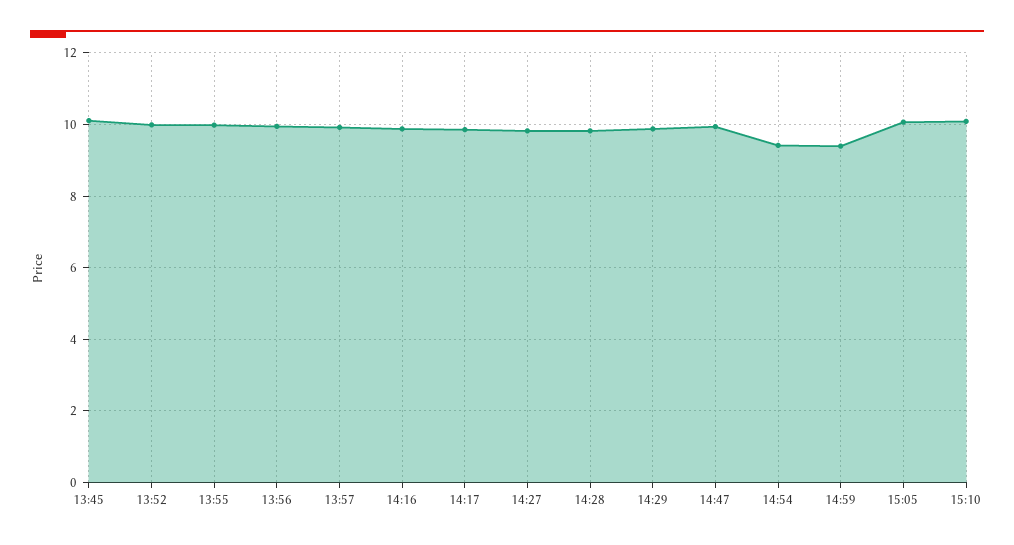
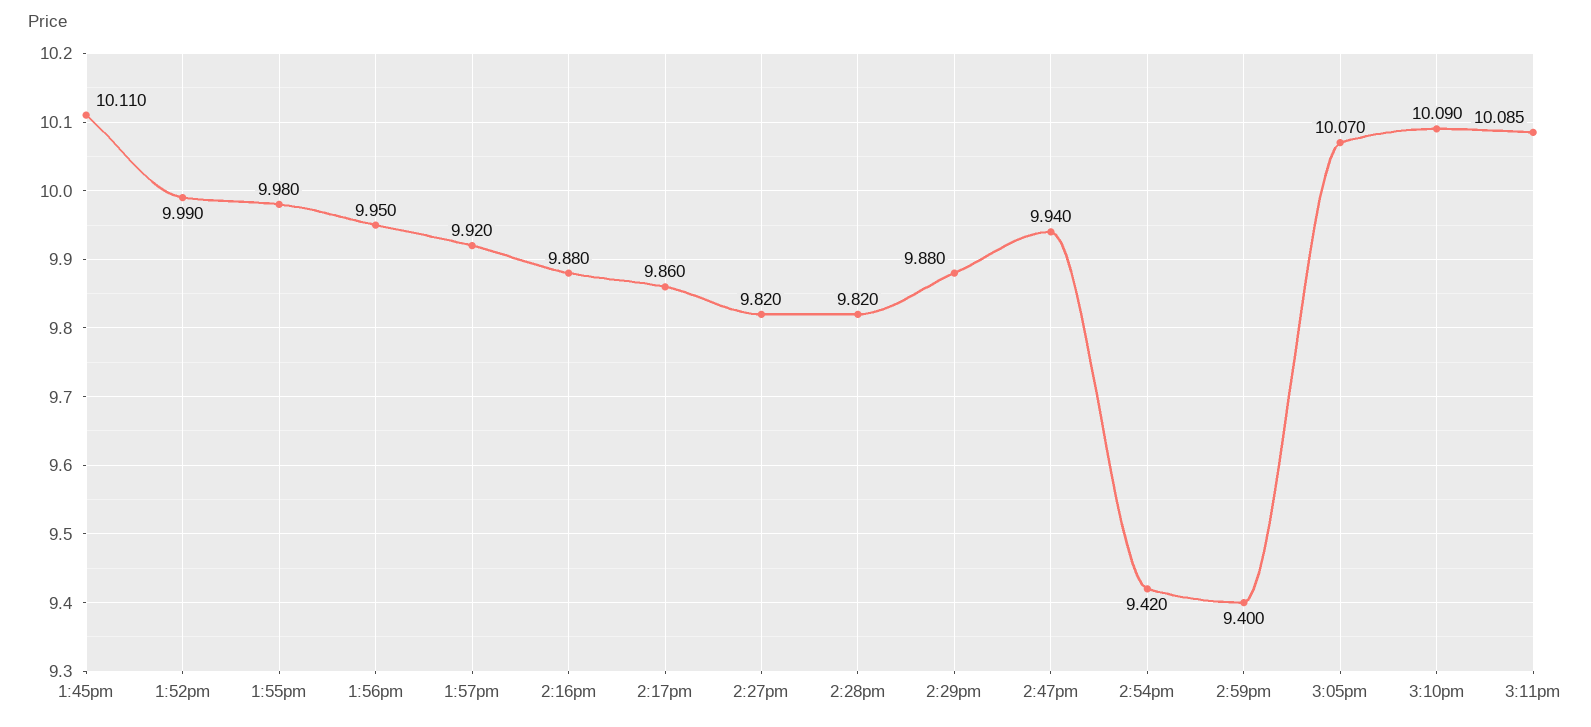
3:11pm: none -> 10.085

